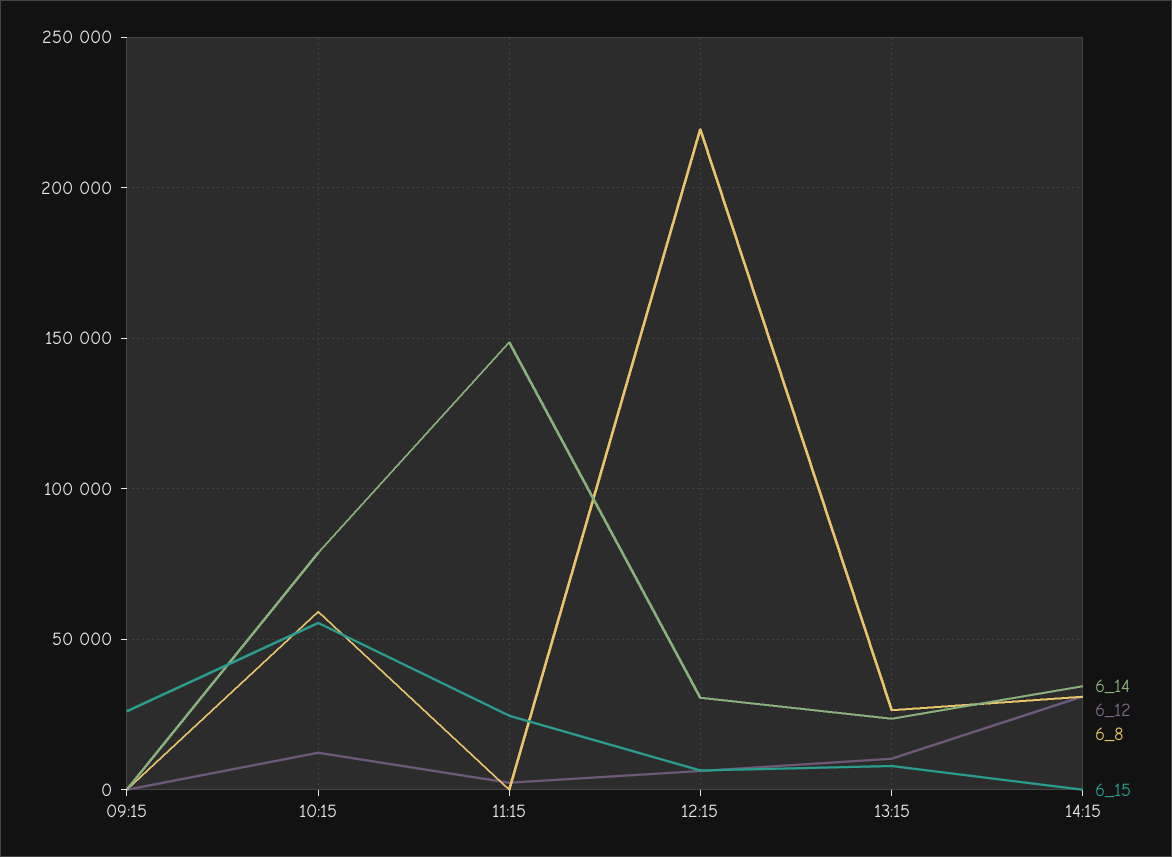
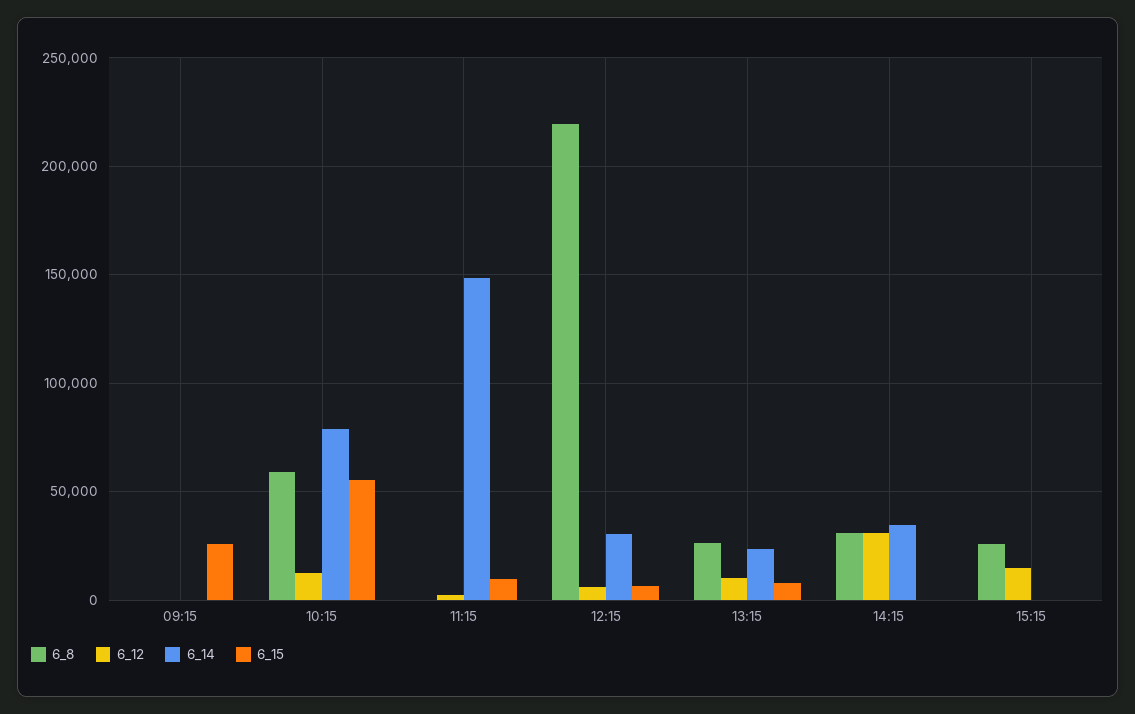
6_15, 11:15: 25000 -> 10000
6_8, 15:15: none -> 25000
6_12, 15:15: none -> 15000
6_14, 15:15: none -> 0
6_15, 15:15: none -> 0

